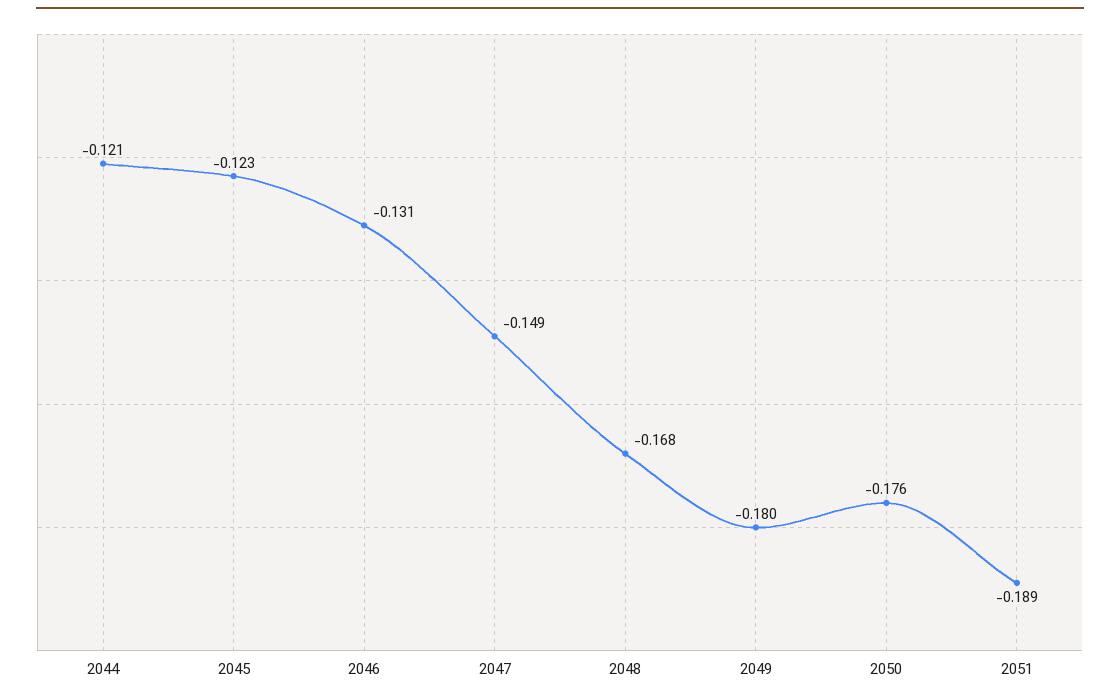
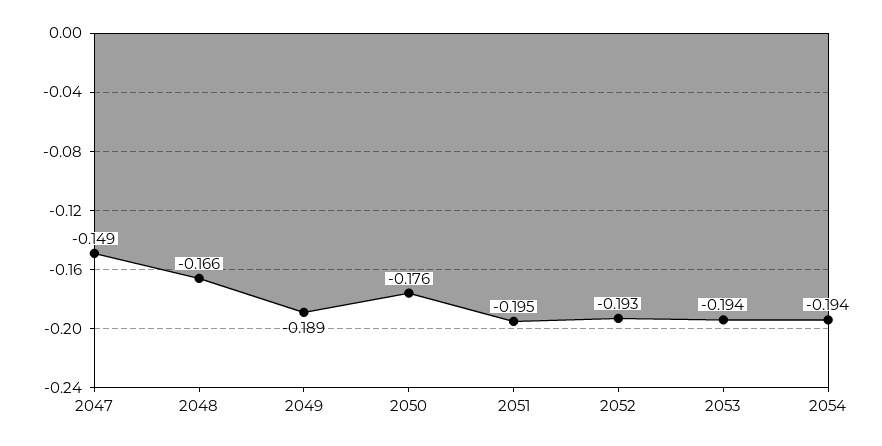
2044: -0.121 -> none
2045: -0.123 -> none
2046: -0.131 -> none
2048: -0.168 -> -0.166
2049: -0.18 -> -0.189
2051: -0.189 -> -0.195
2052: none -> -0.193
2053: none -> -0.194
2054: none -> -0.194

